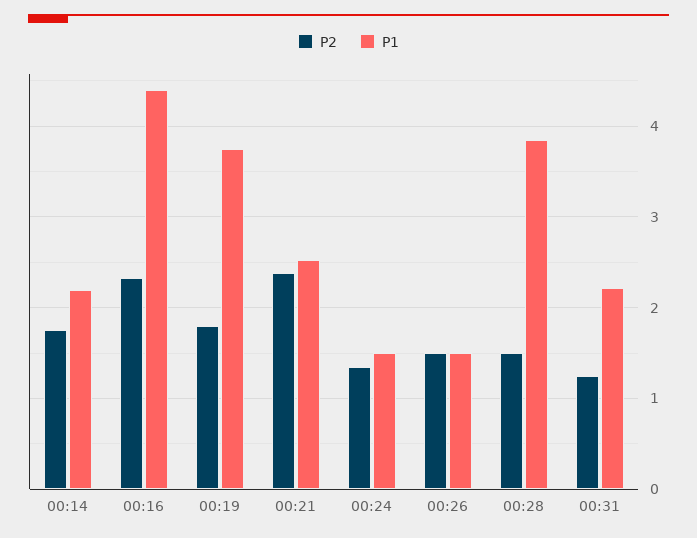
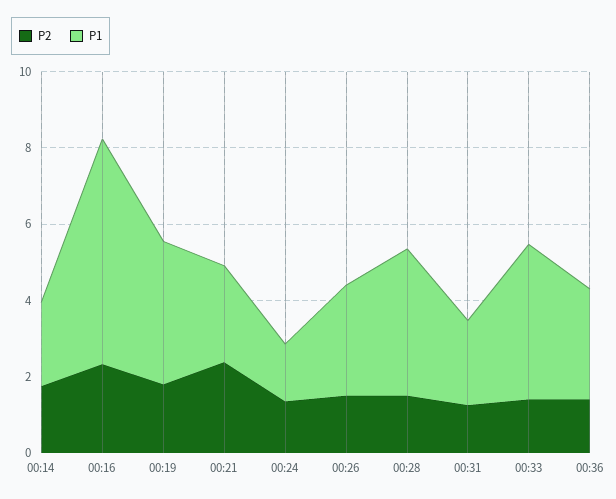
P1, 00:16: 4.4 -> 6
P1, 00:26: 1.5 -> 3
P2, 00:33: none -> 1.5
P1, 00:33: none -> 4
P2, 00:36: none -> 1.5
P1, 00:36: none -> 3

